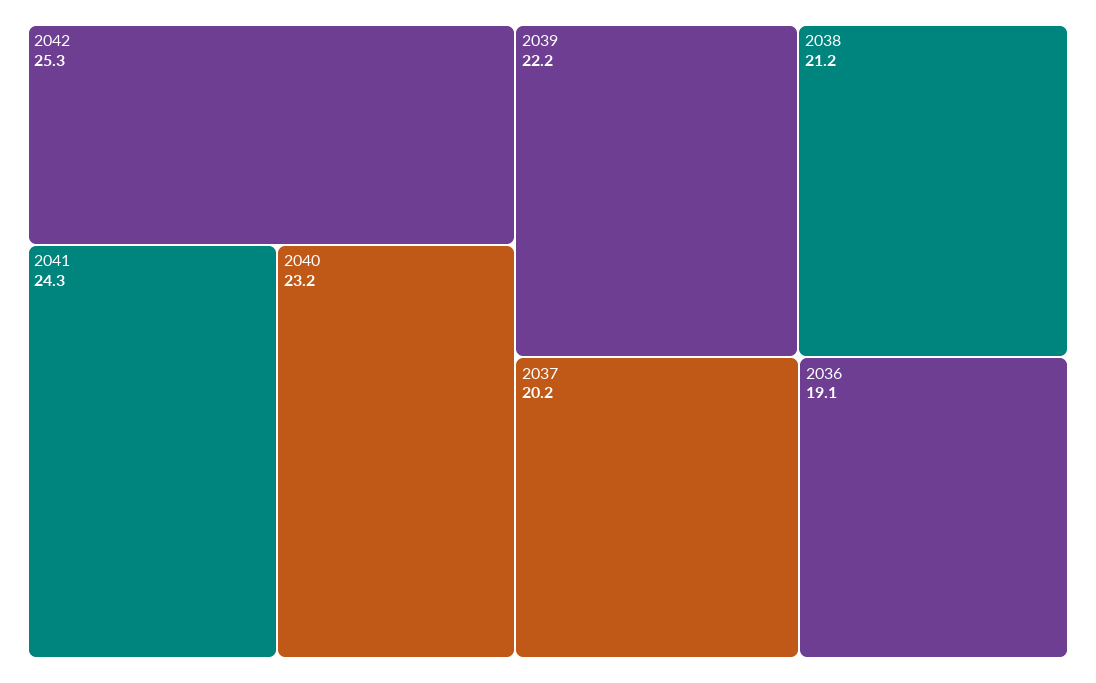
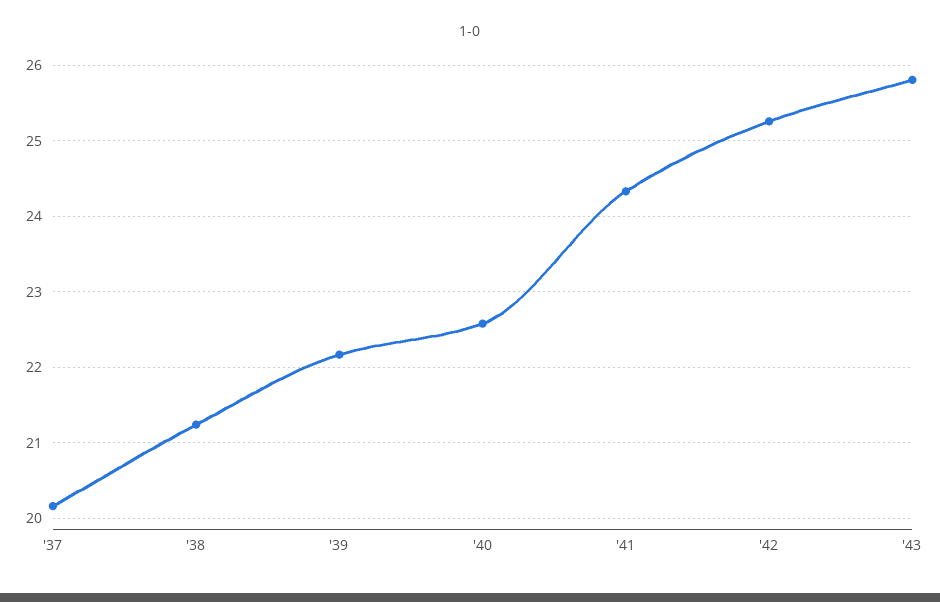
2040: 23.2 -> 22.6
2036: 19.1 -> none
'43: none -> 25.8

